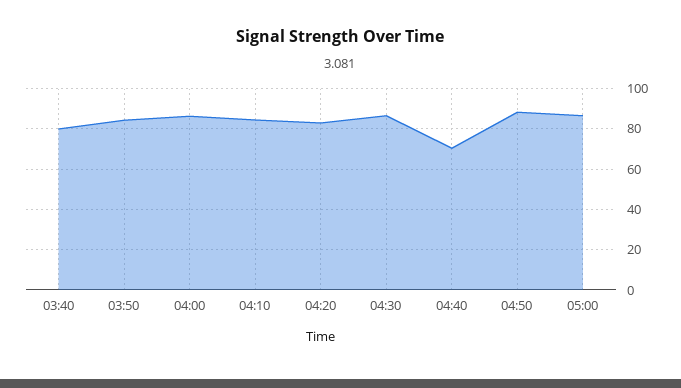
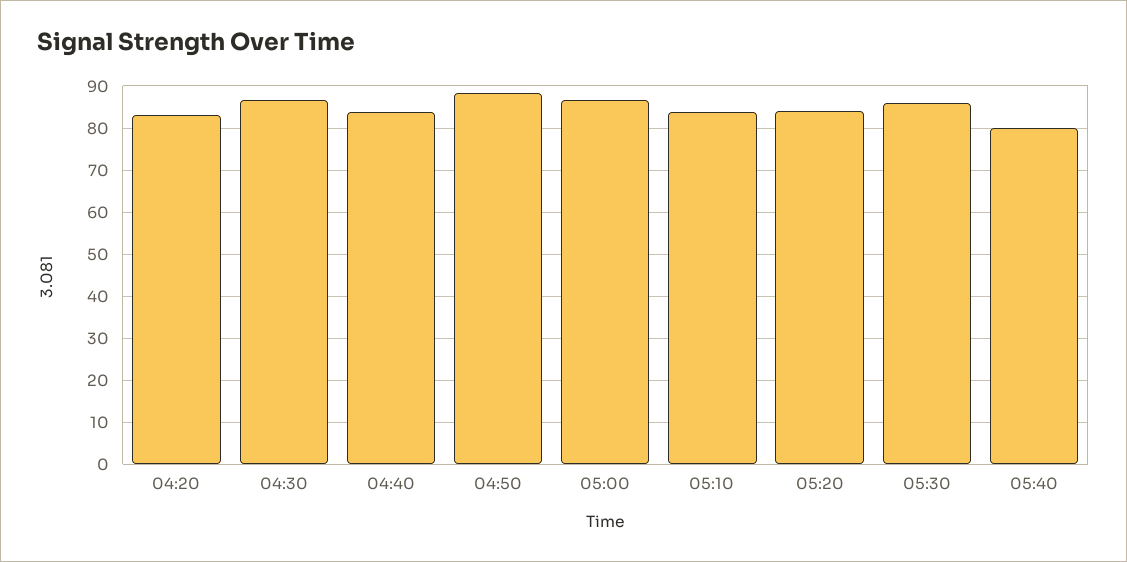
03:40: 80 -> none
03:50: 85 -> none
04:00: 85 -> none
04:10: 85 -> none
04:40: 70 -> 84
05:10: none -> 84
05:20: none -> 84
05:30: none -> 86
05:40: none -> 80

